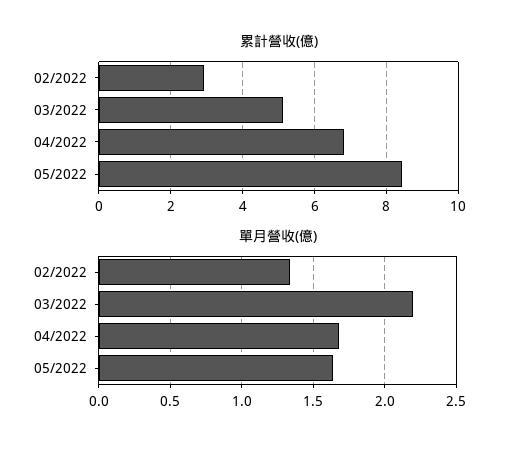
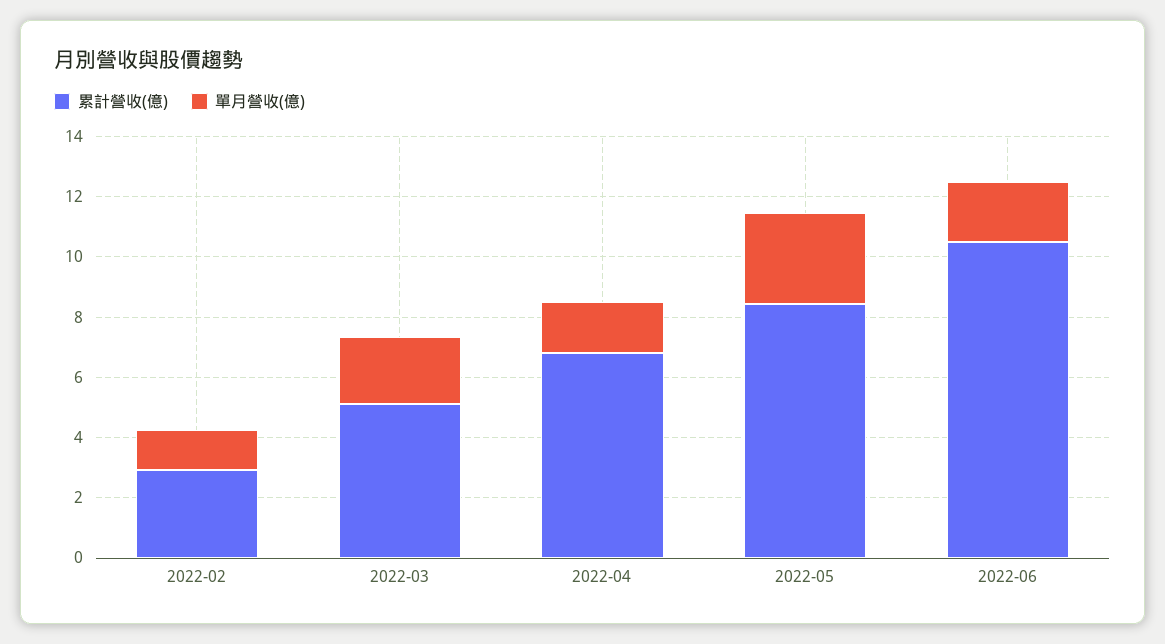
單月營收(億), 05/2022: 1.65 -> 3
累計營收(億), 2022-06: none -> 10.5
單月營收(億), 2022-06: none -> 2

